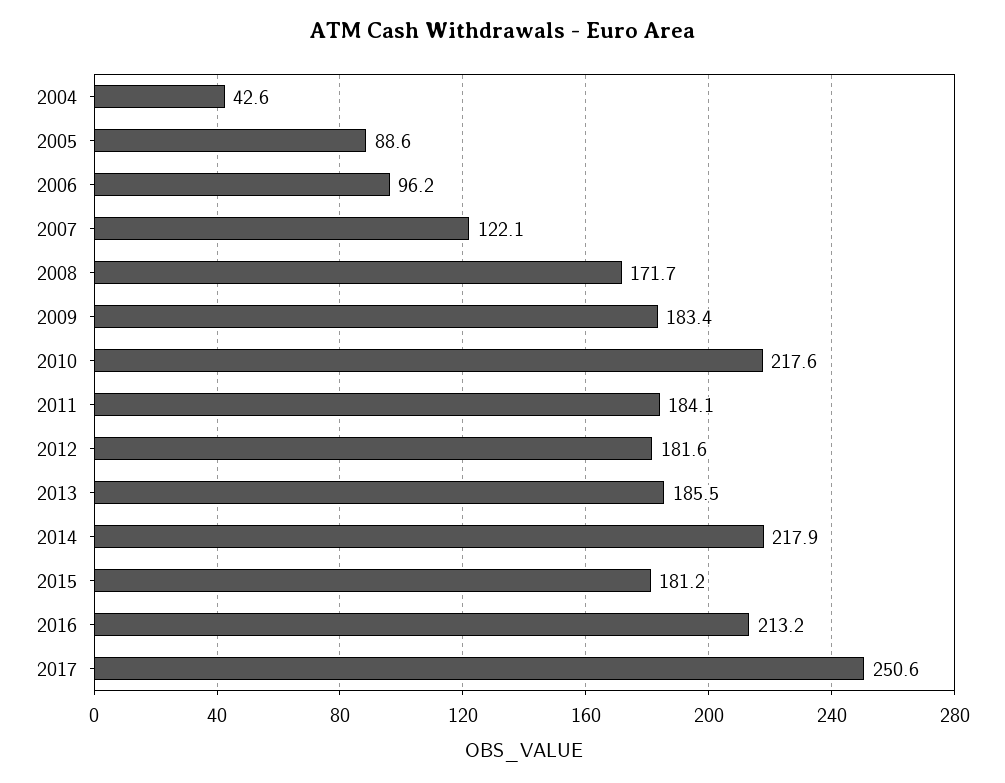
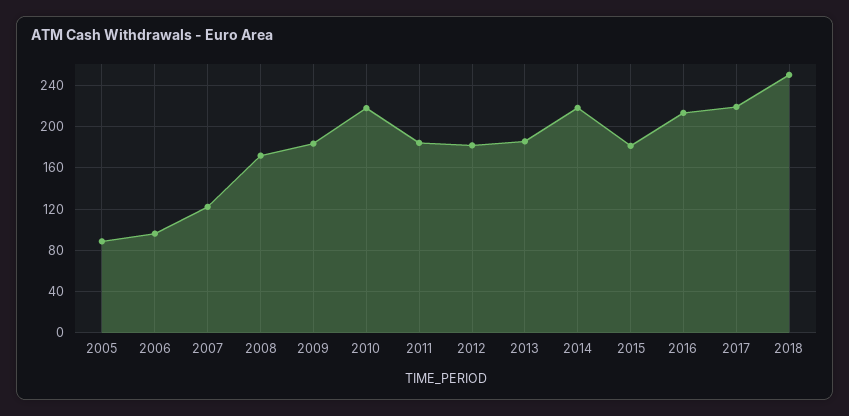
2004: 42.6 -> none
2017: 250.6 -> 220
2018: none -> 250

